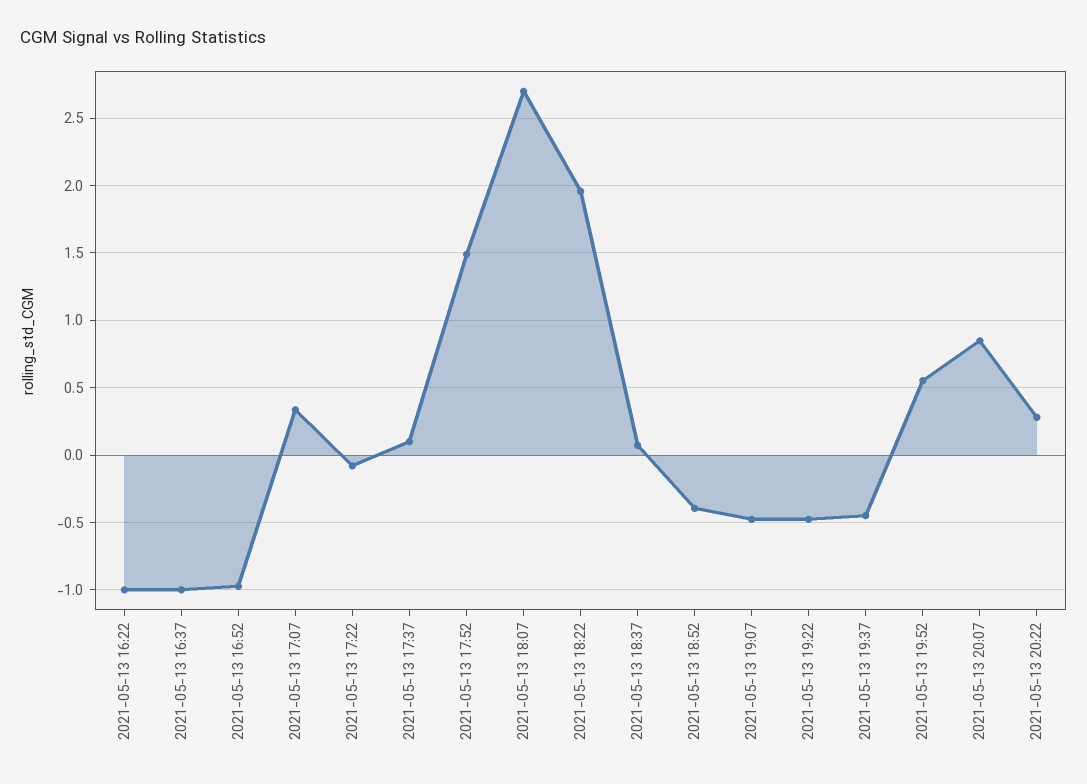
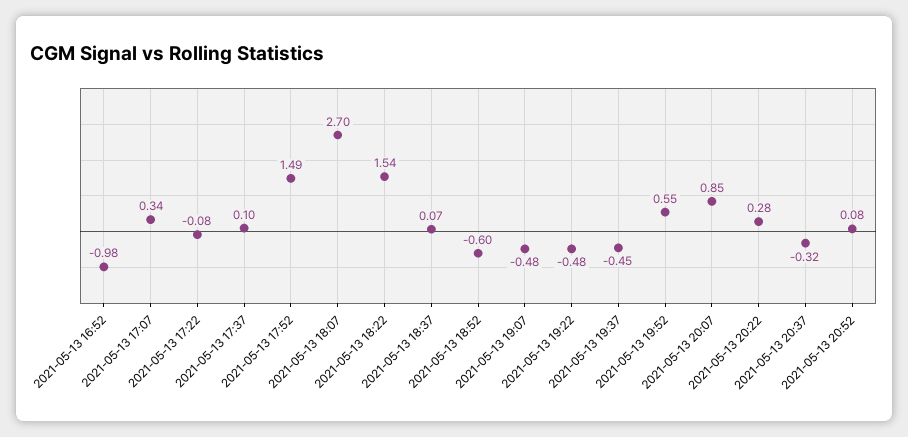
2021-05-13 16:22: -1 -> none
2021-05-13 16:37: -1 -> none
2021-05-13 18:22: 1.95 -> 1.54
2021-05-13 18:52: -0.4 -> -0.6
2021-05-13 20:37: none -> -0.32
2021-05-13 20:52: none -> 0.08

